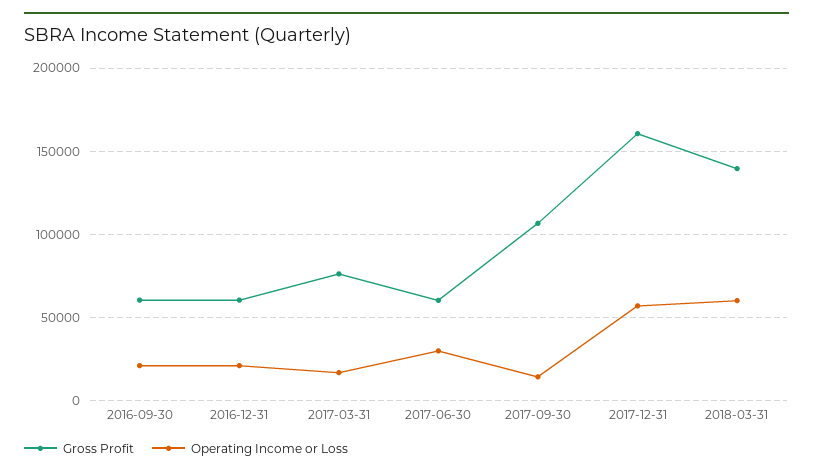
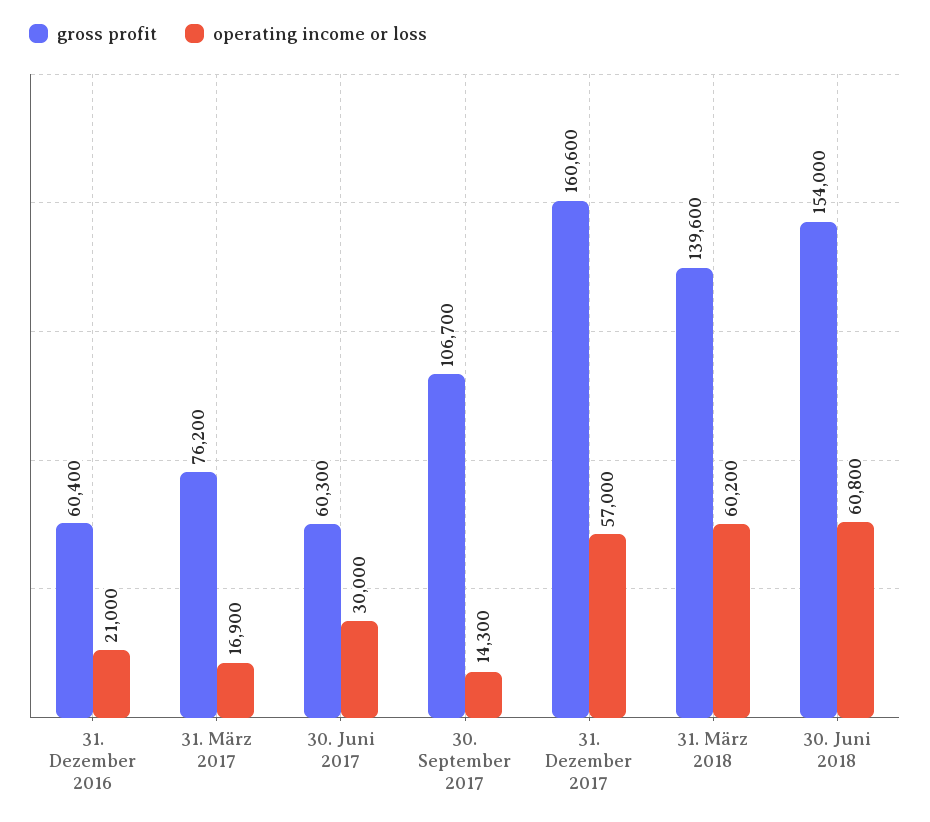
Gross Profit, 2016-09-30: 60000 -> none
Operating Income or Loss, 2016-09-30: 20000 -> none
Gross Profit, 30. Juni 2018: none -> 154000
Operating Income or Loss, 30. Juni 2018: none -> 60800

